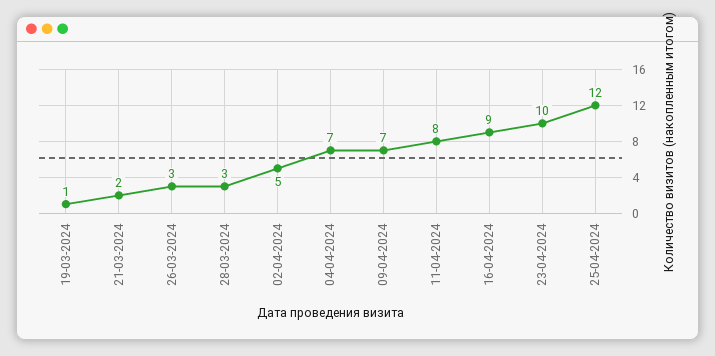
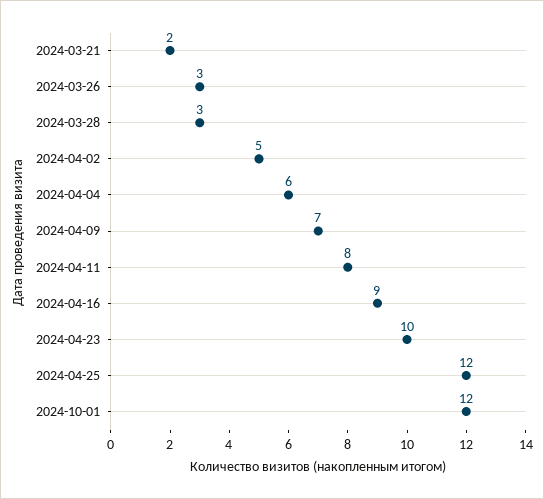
19-03-2024: 1 -> none
04-04-2024: 7 -> 6
2024-10-01: none -> 12

